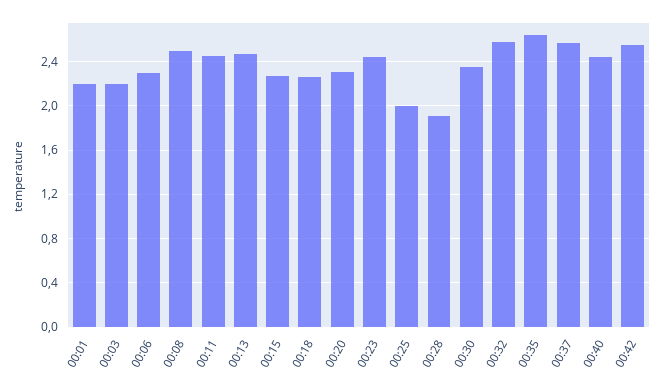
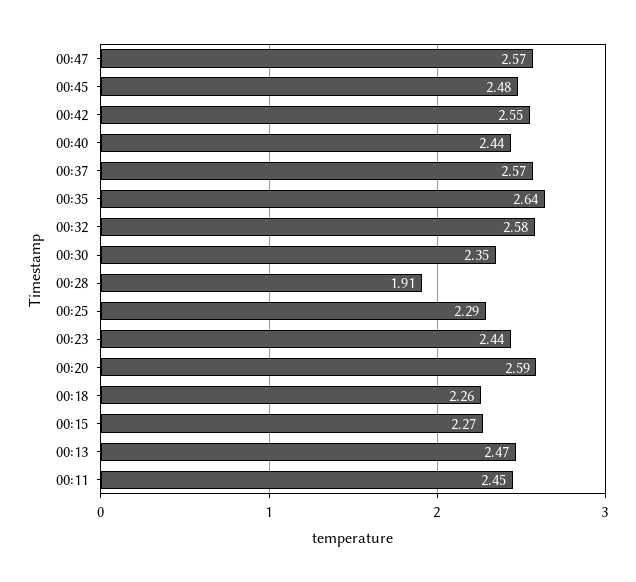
00:01: 2.2 -> none
00:03: 2.2 -> none
00:06: 2.3 -> none
00:08: 2.5 -> none
00:20: 2.3 -> 2.59
00:25: 2 -> 2.29
00:47: none -> 2.57
00:45: none -> 2.48

